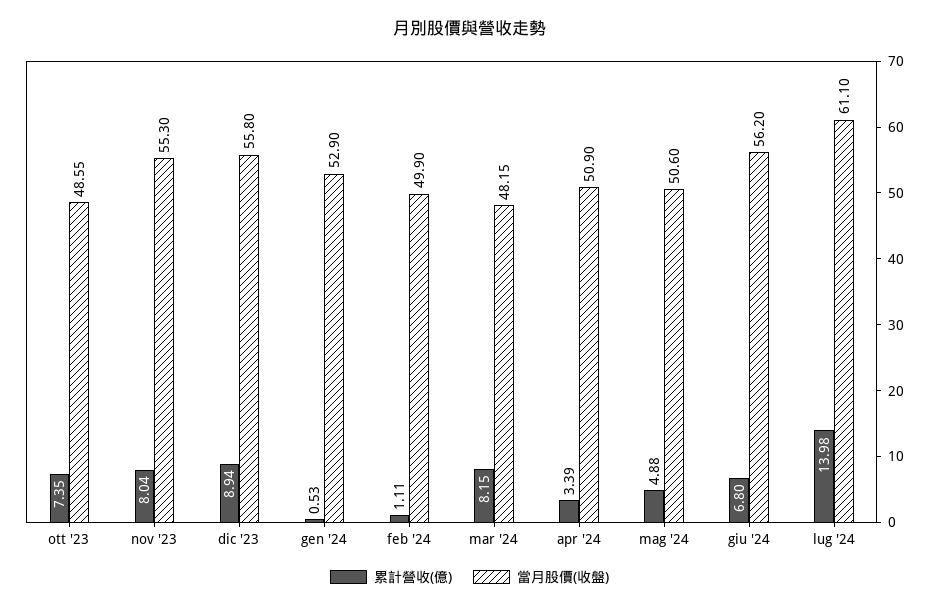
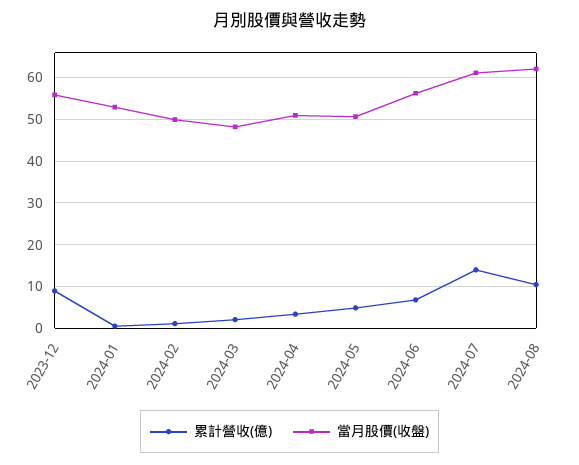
累計營收(億), ott '23: 7.35 -> none
當月股價(收盤), ott '23: 48.55 -> none
累計營收(億), nov '23: 8.04 -> none
當月股價(收盤), nov '23: 55.3 -> none
累計營收(億), mar '24: 8.15 -> 2
累計營收(億), 2024-08: none -> 10
當月股價(收盤), 2024-08: none -> 62

